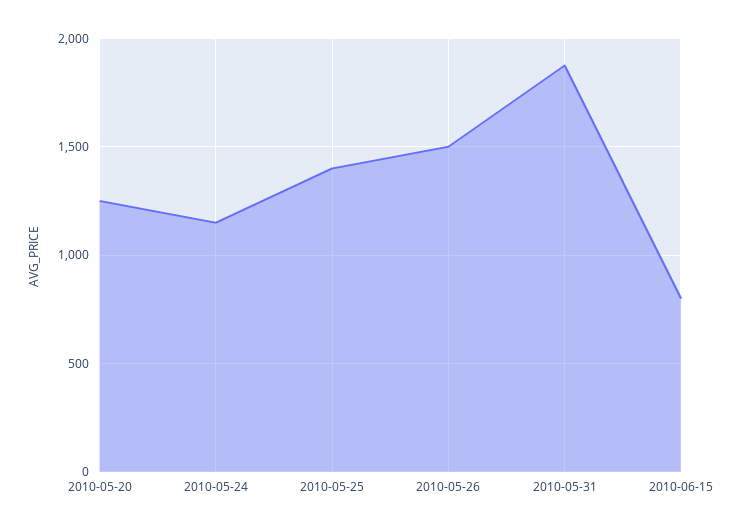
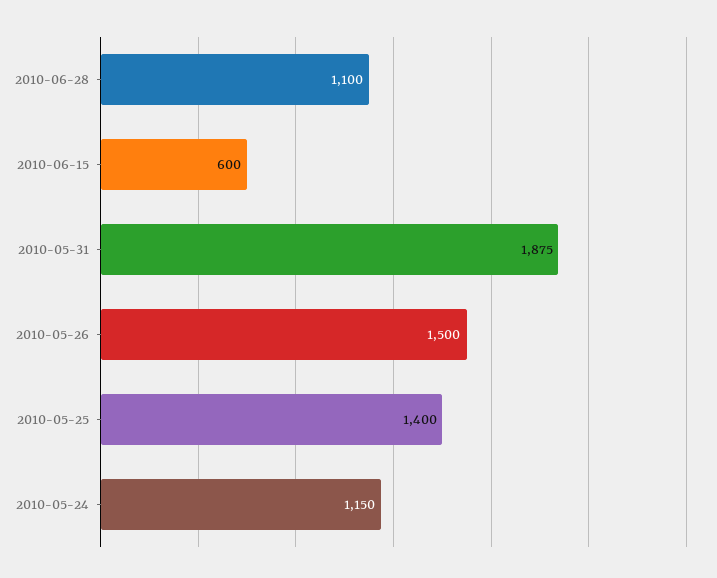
2010-05-20: 1250 -> none
2010-06-15: 800 -> 600
2010-06-28: none -> 1100

